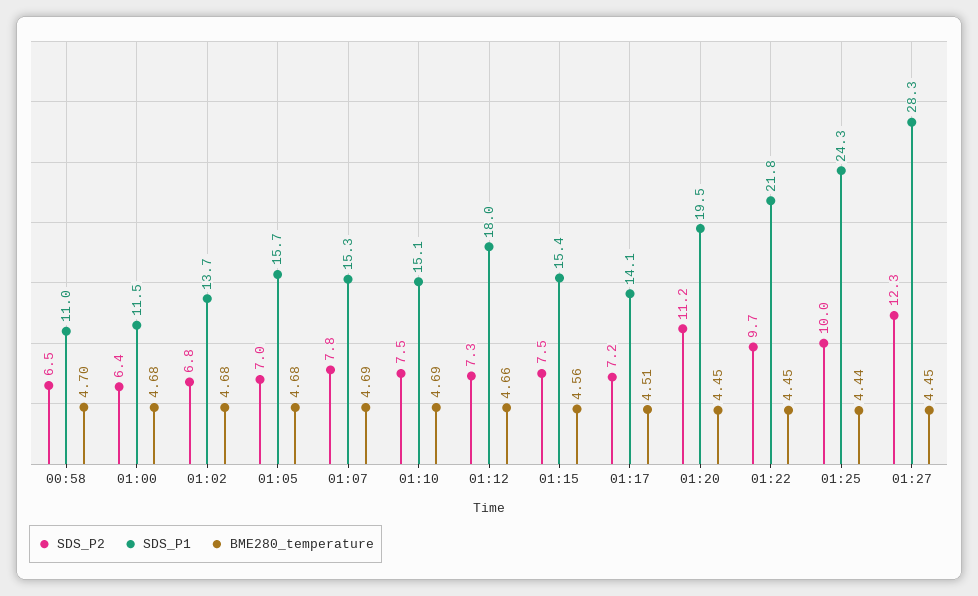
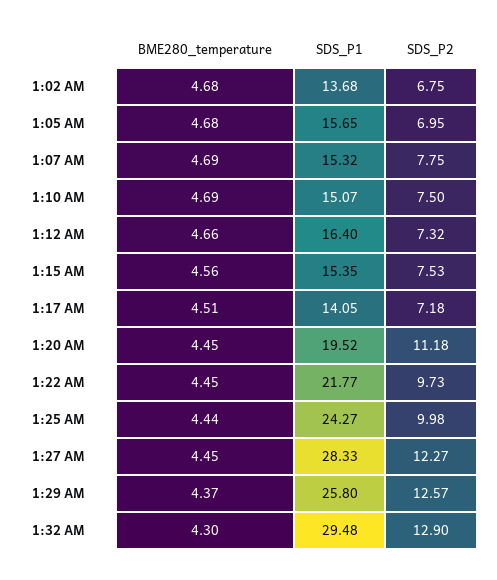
SDS_P2, 00:58: 6.5 -> none
SDS_P1, 00:58: 11 -> none
BME280_temperature, 00:58: 4.7 -> none
SDS_P2, 01:00: 6.4 -> none
SDS_P1, 01:00: 11.5 -> none
BME280_temperature, 01:00: 4.68 -> none
SDS_P1, 01:12: 18 -> 16.4
BME280_temperature, 1:29 AM: none -> 4.37
SDS_P1, 1:29 AM: none -> 25.8
SDS_P2, 1:29 AM: none -> 12.57
BME280_temperature, 1:32 AM: none -> 4.3
SDS_P1, 1:32 AM: none -> 29.48
SDS_P2, 1:32 AM: none -> 12.9

